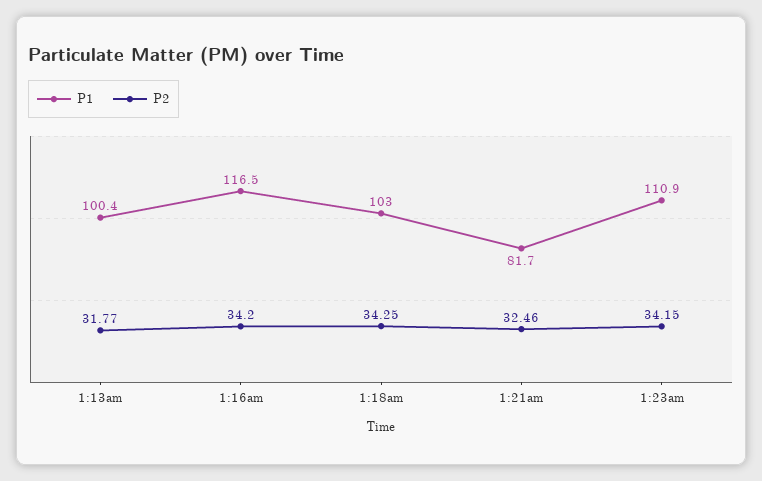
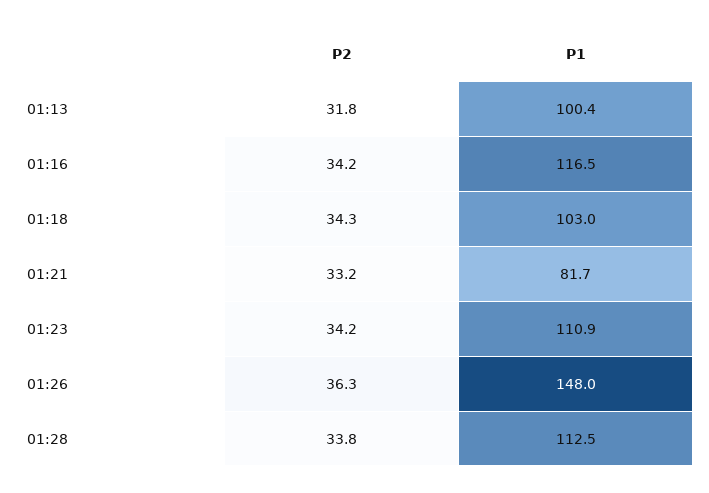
P2, 1:21am: 32.46 -> 33.2
P2, 01:26: none -> 36.3
P1, 01:26: none -> 148
P2, 01:28: none -> 33.8
P1, 01:28: none -> 112.5

